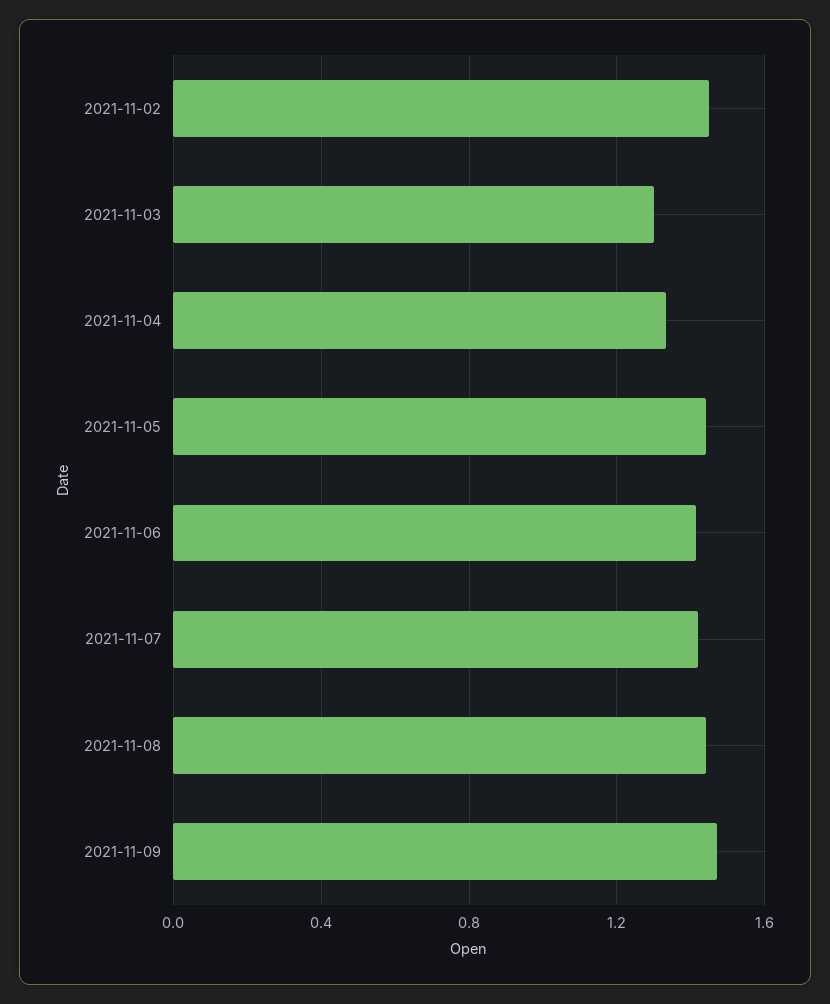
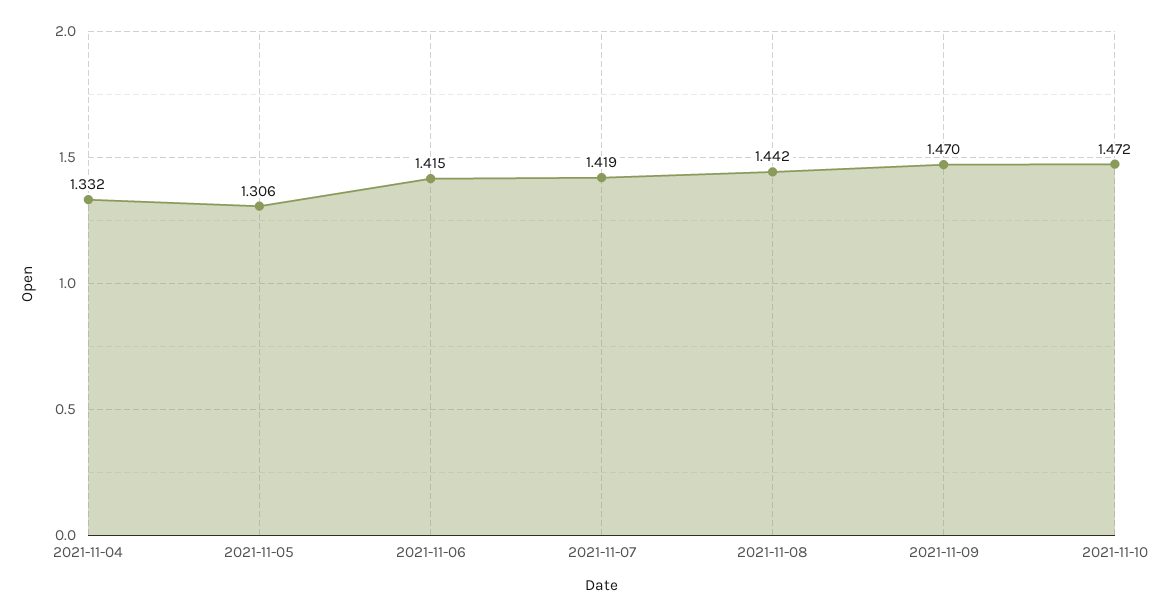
2021-11-02: 1.45 -> none
2021-11-03: 1.3 -> none
2021-11-05: 1.45 -> 1.306
2021-11-10: none -> 1.472

